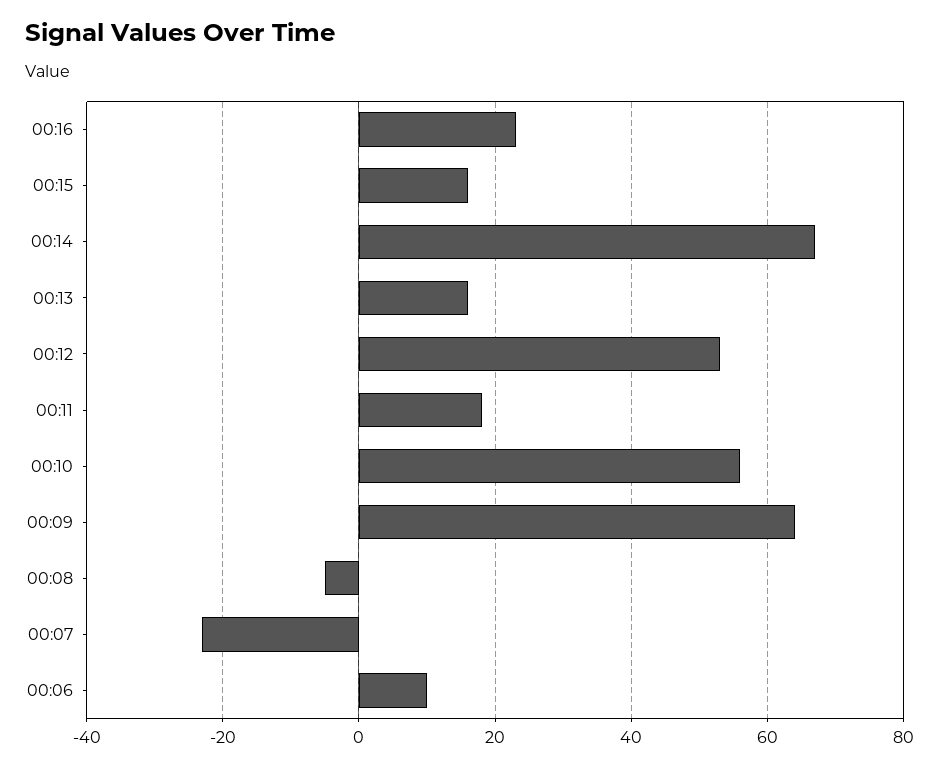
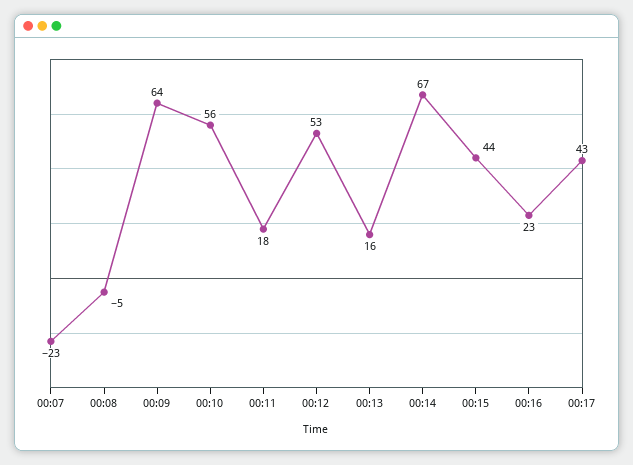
00:15: 15 -> 44
00:06: 10 -> none
00:17: none -> 43

